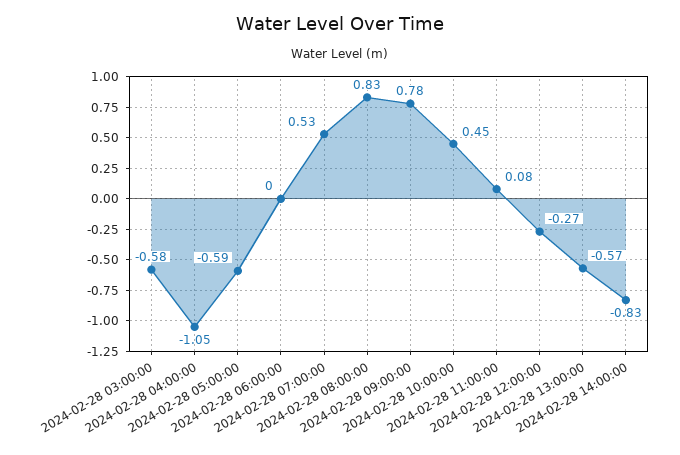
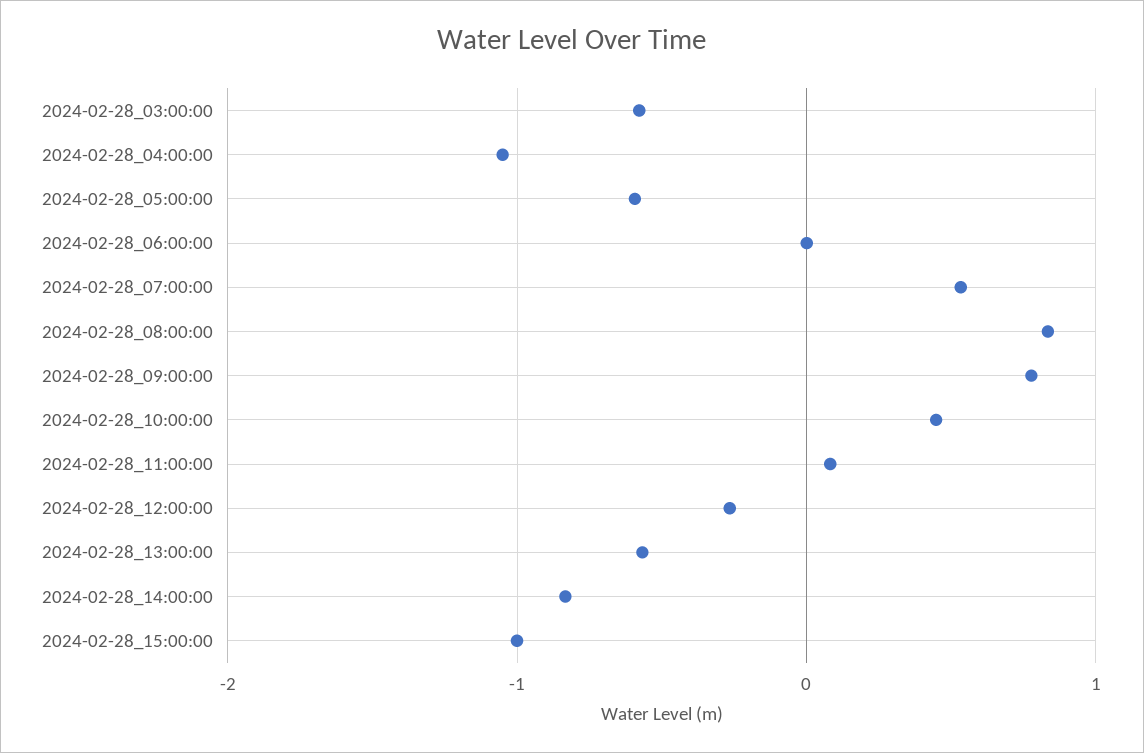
2024-02-28_15:00:00: none -> -1

